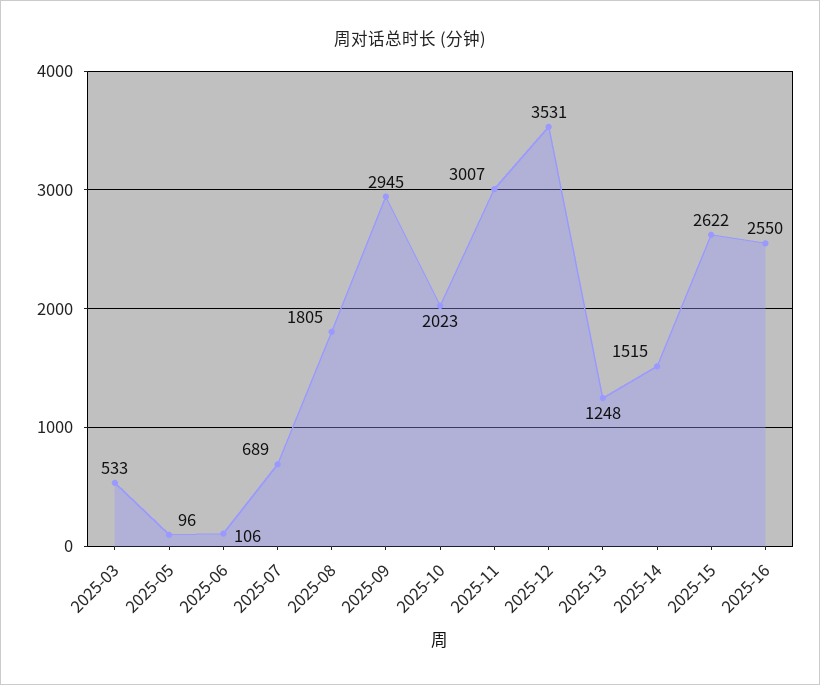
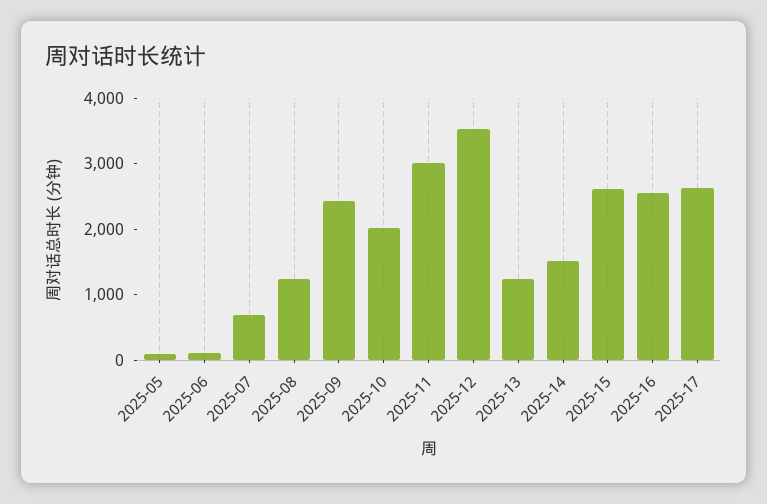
2025-03: 533 -> none
2025-08: 1805 -> 1200
2025-09: 2945 -> 2400
2025-17: none -> 2600

